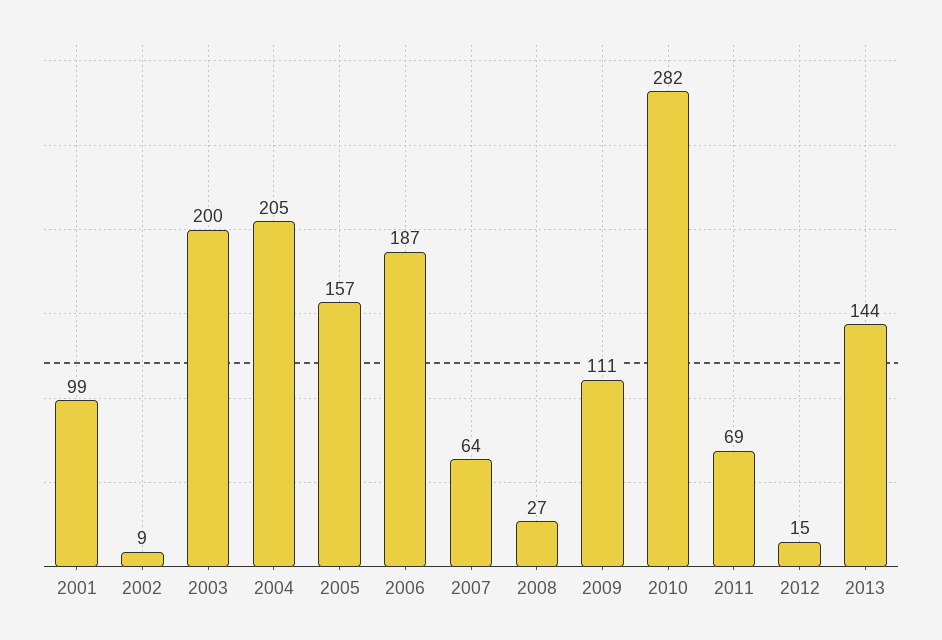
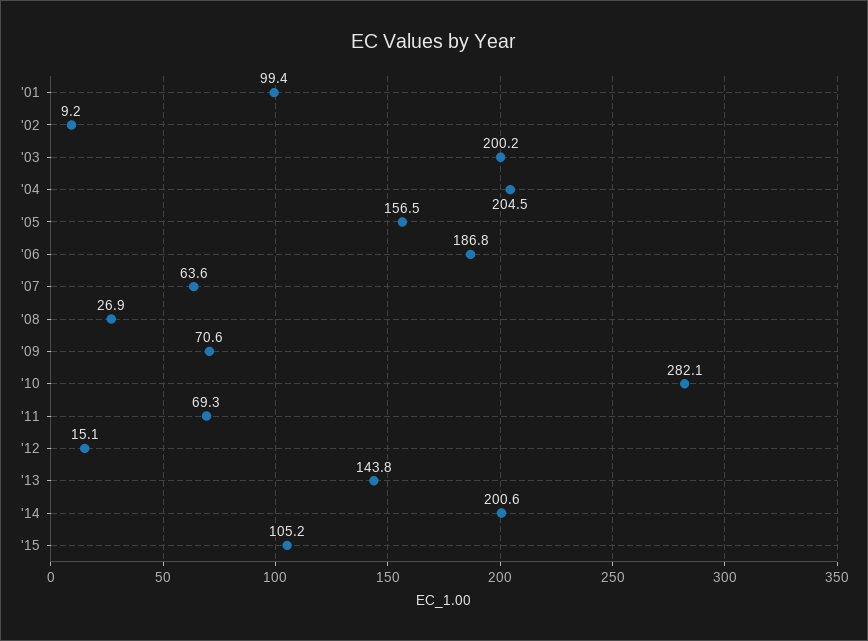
2009: 111 -> 70.6
'14: none -> 200.6
'15: none -> 105.2

